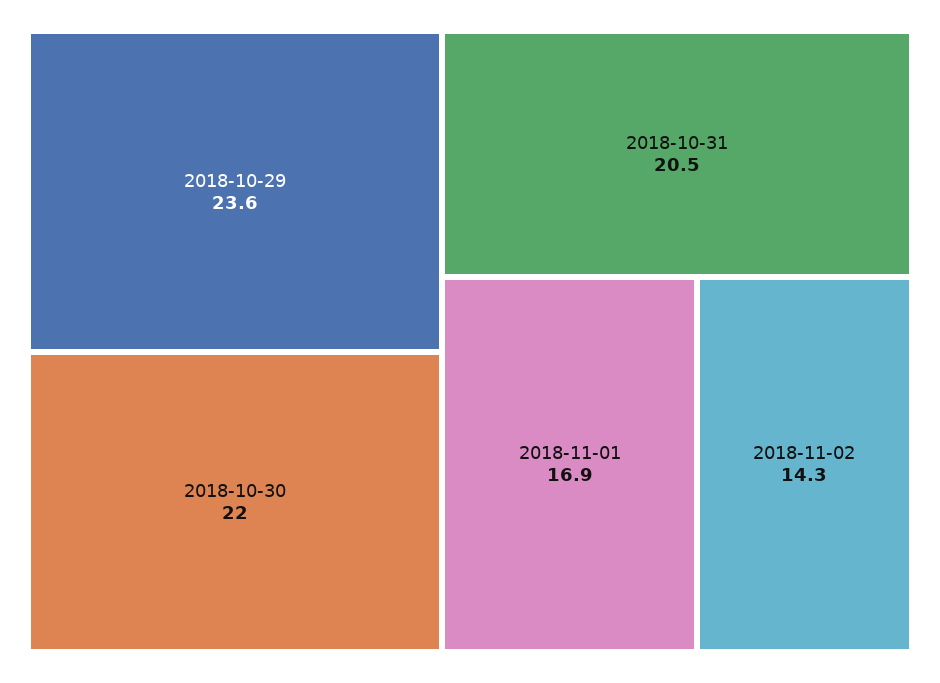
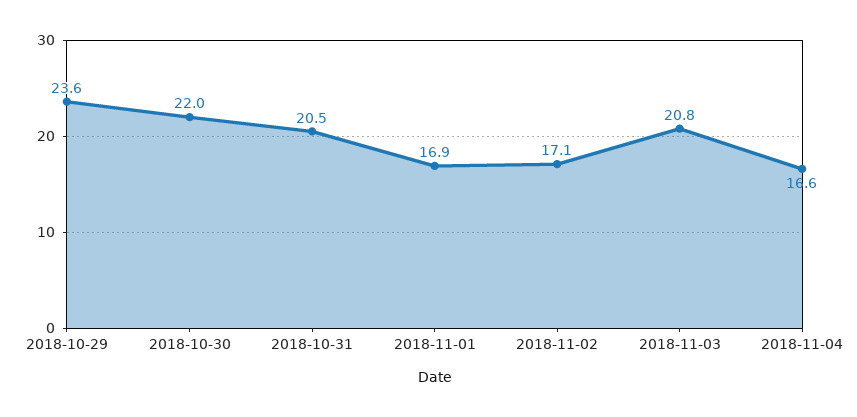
2018-11-02: 14.3 -> 17.1
2018-11-03: none -> 20.8
2018-11-04: none -> 16.6

